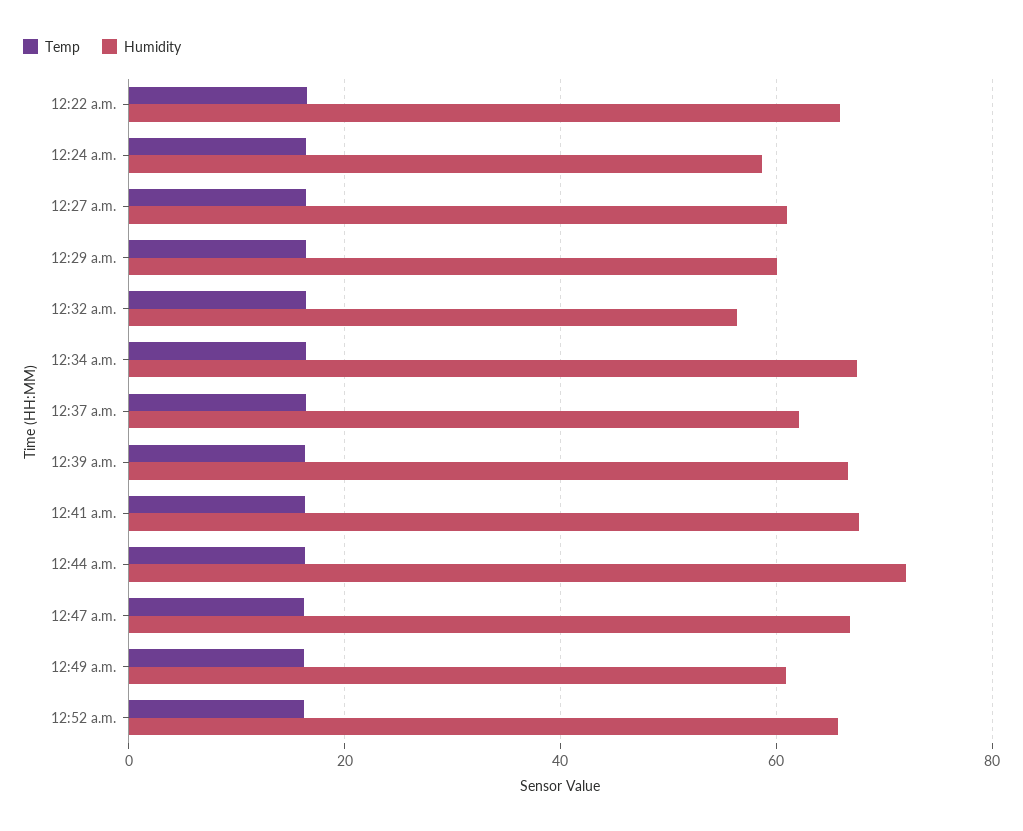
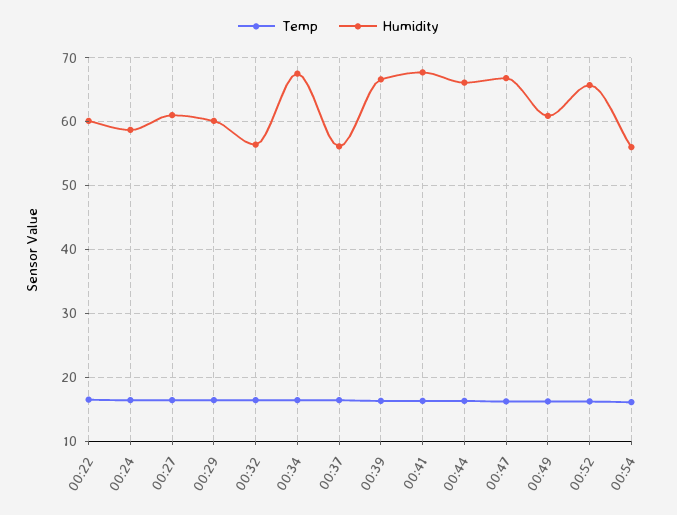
Humidity, 12:22 a.m.: 66 -> 60
Humidity, 12:37 a.m.: 62 -> 56
Humidity, 12:44 a.m.: 72 -> 66
Temp, 00:54: none -> 16
Humidity, 00:54: none -> 56

